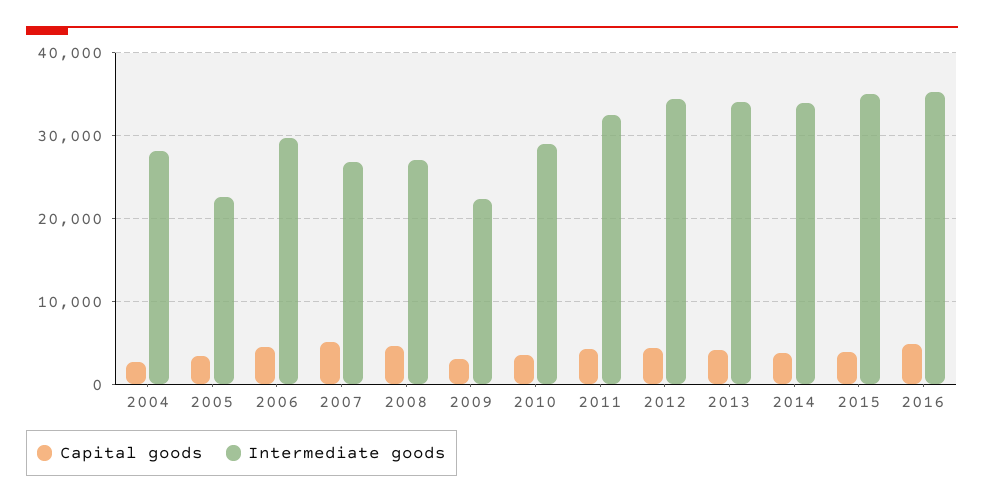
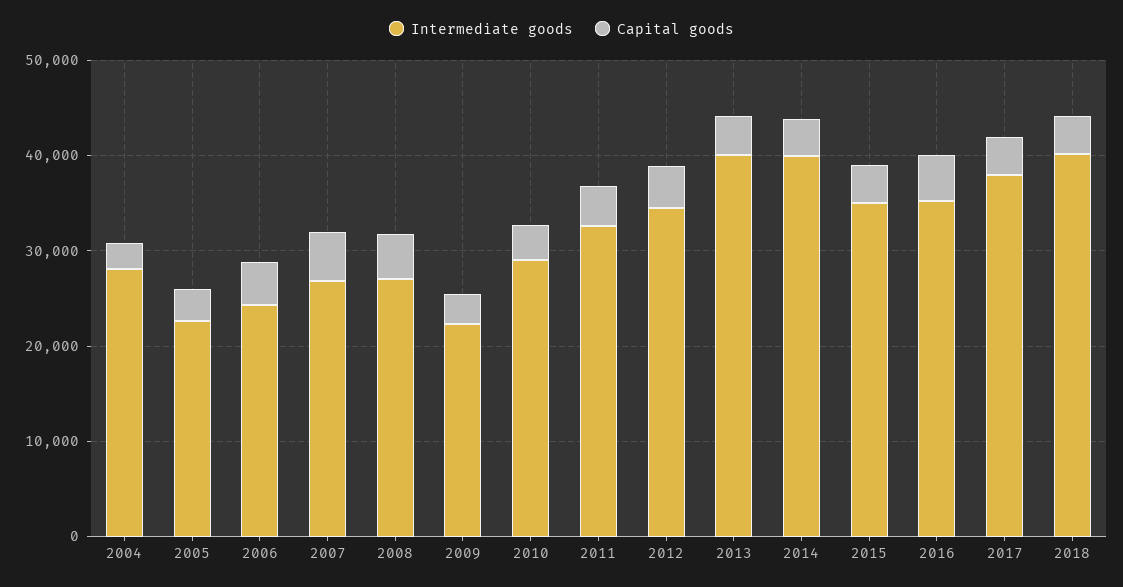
Intermediate goods, 2006: 30000 -> 24000
Intermediate goods, 2013: 34000 -> 40000
Intermediate goods, 2014: 34000 -> 40000
Intermediate goods, 2017: none -> 38000
Capital goods, 2017: none -> 4000
Intermediate goods, 2018: none -> 40000
Capital goods, 2018: none -> 4000

